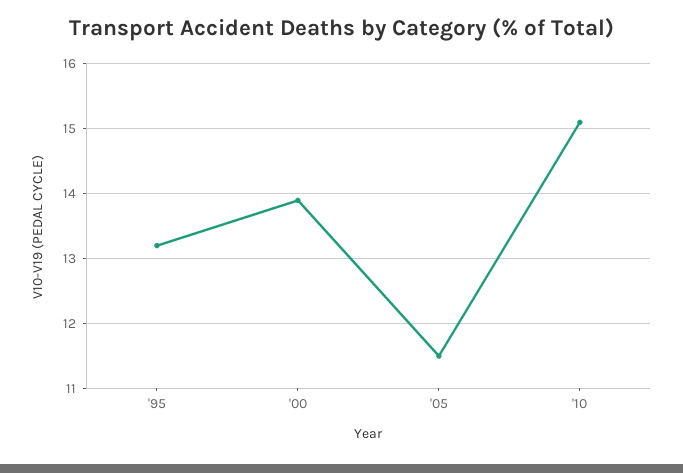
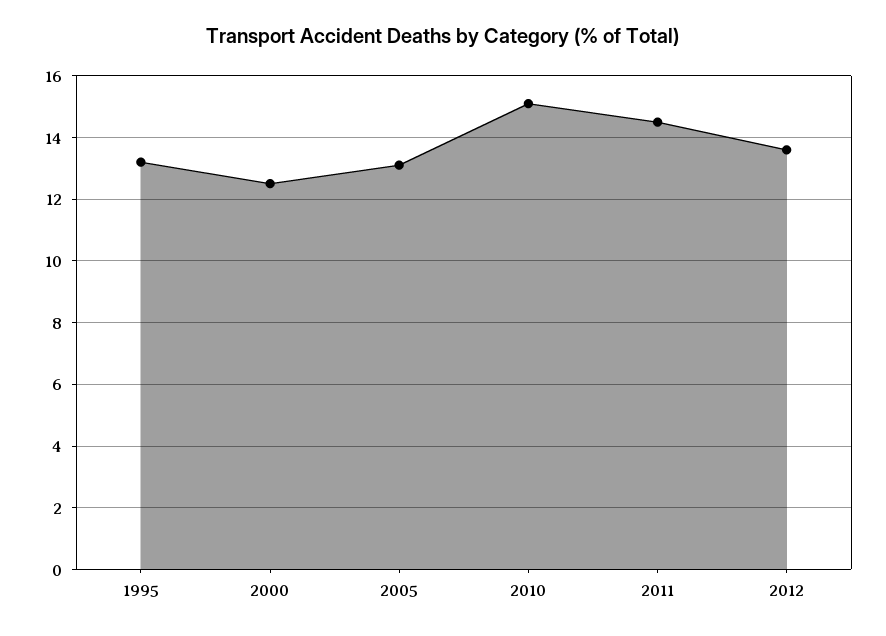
'00: 13.9 -> 12.5
'05: 11.5 -> 13
2011: none -> 14.5
2012: none -> 13.5

